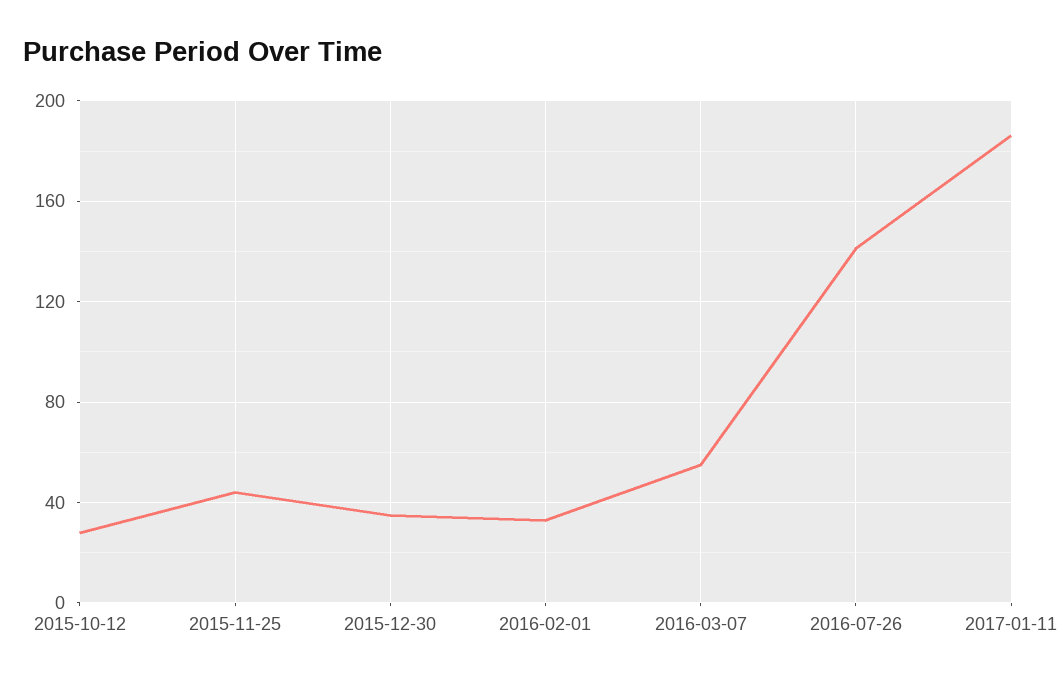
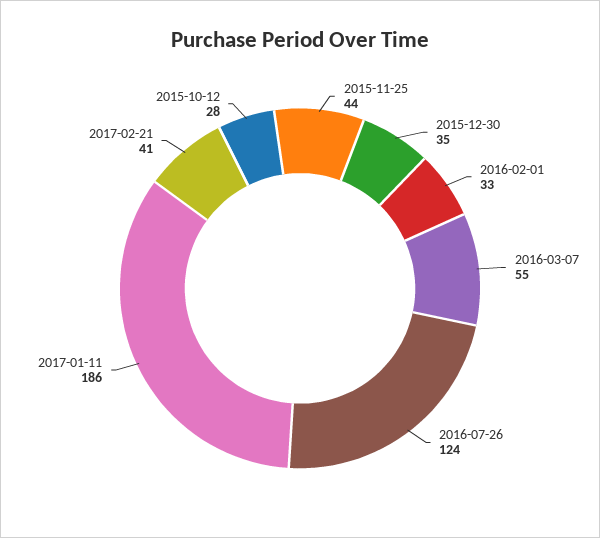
2016-07-26: 140 -> 124
2017-02-21: none -> 41

